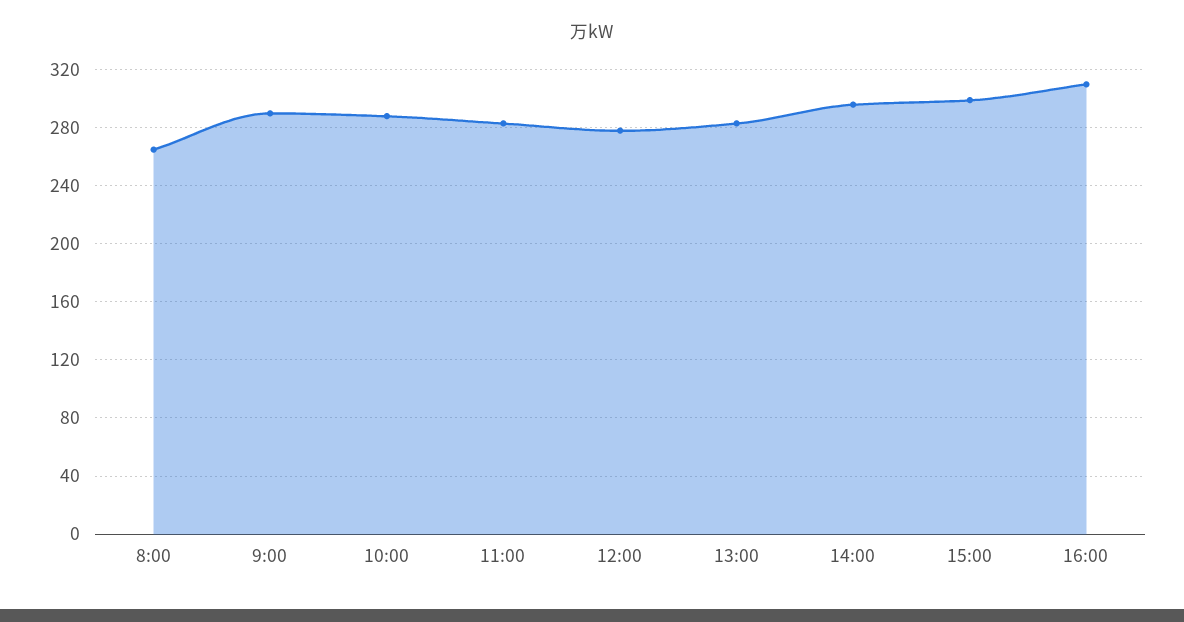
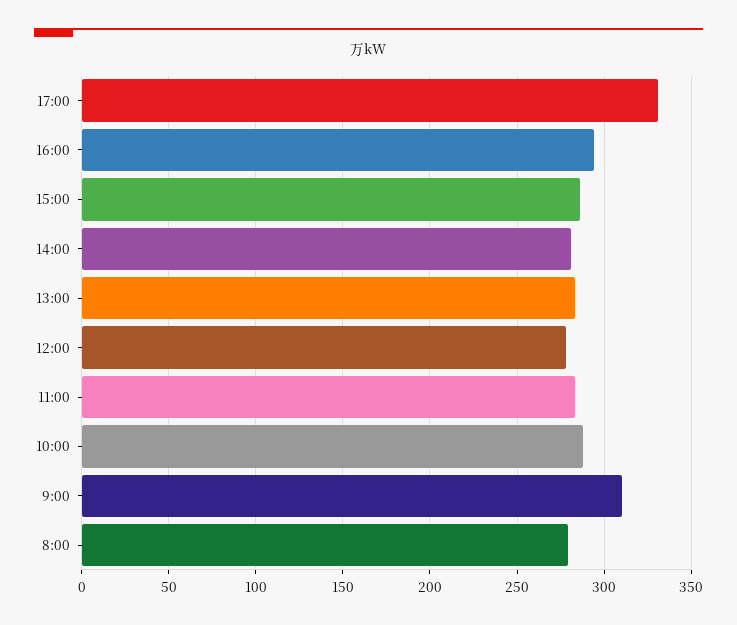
8:00: 265 -> 280
9:00: 290 -> 310
14:00: 295 -> 280
15:00: 300 -> 285
16:00: 310 -> 295
17:00: none -> 330

